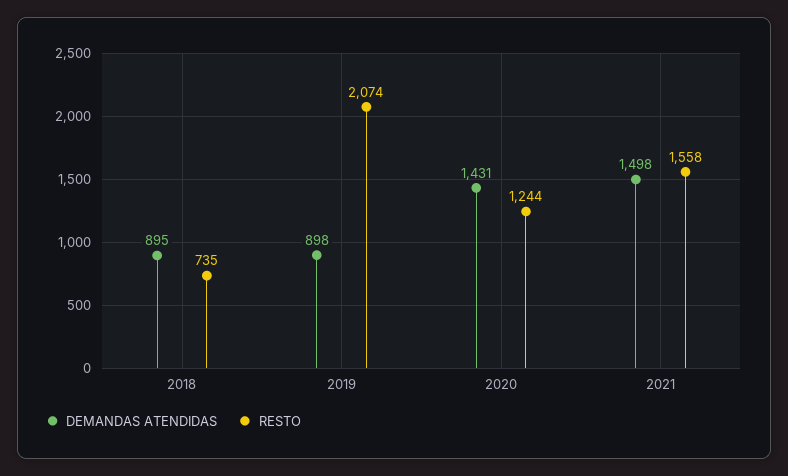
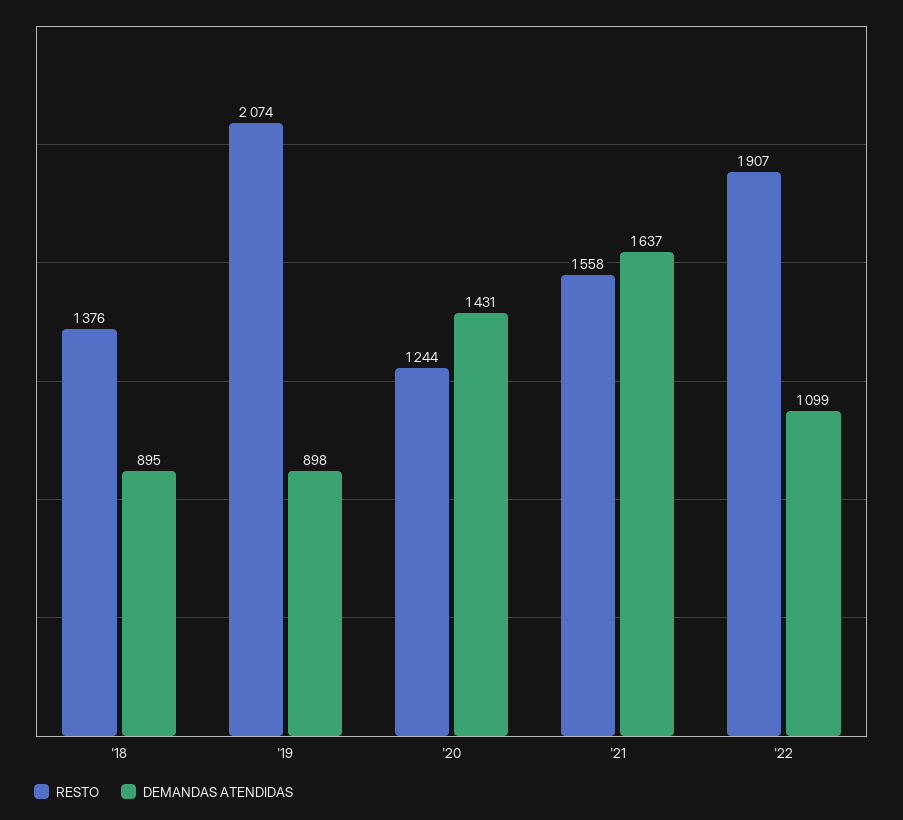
RESTO, 2018: 735 -> 1376
DEMANDAS ATENDIDAS, 2021: 1498 -> 1637
RESTO, '22: none -> 1907
DEMANDAS ATENDIDAS, '22: none -> 1099

